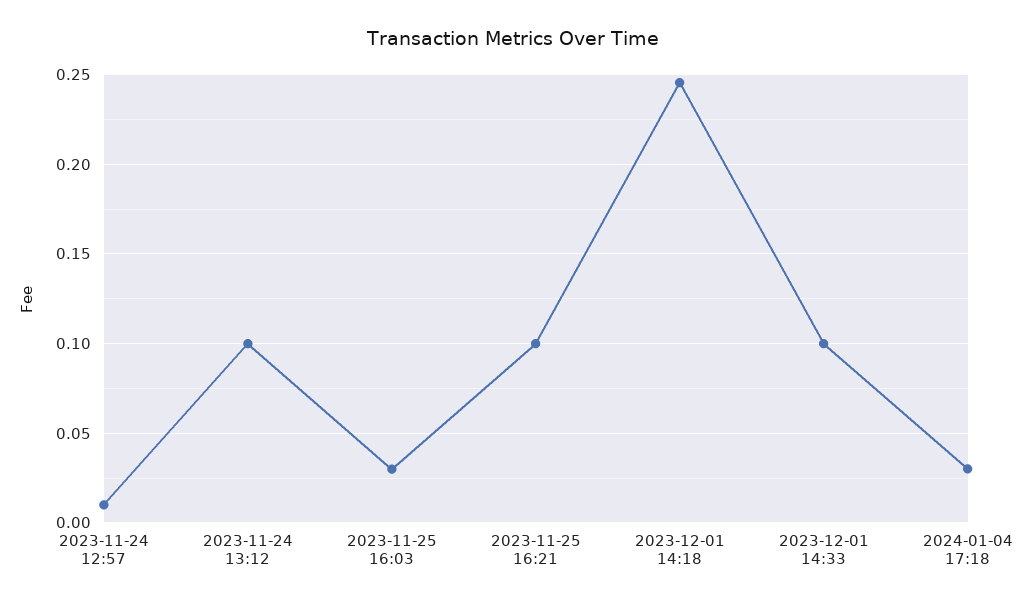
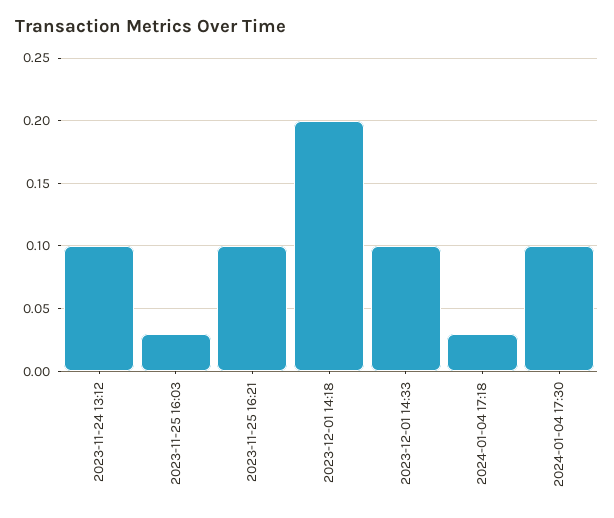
2023-11-24 12:57: 0.01 -> none
2023-12-01 14:18: 0.245 -> 0.2
2024-01-04 17:30: none -> 0.1

